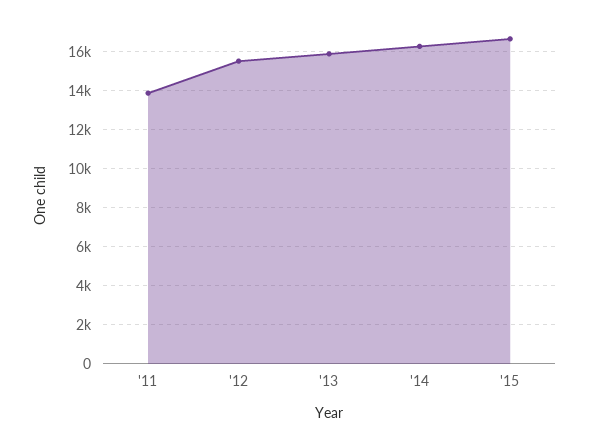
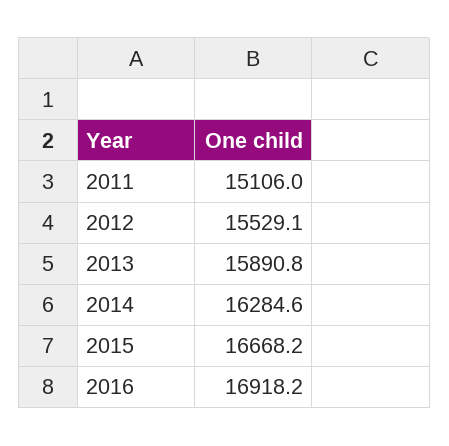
'11: 14000 -> 15106
2016: none -> 16918.2

